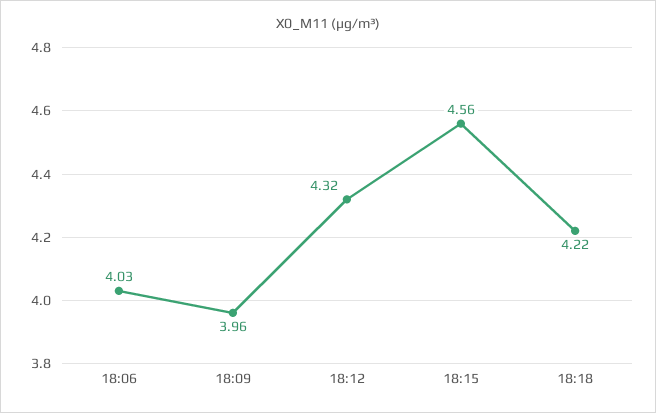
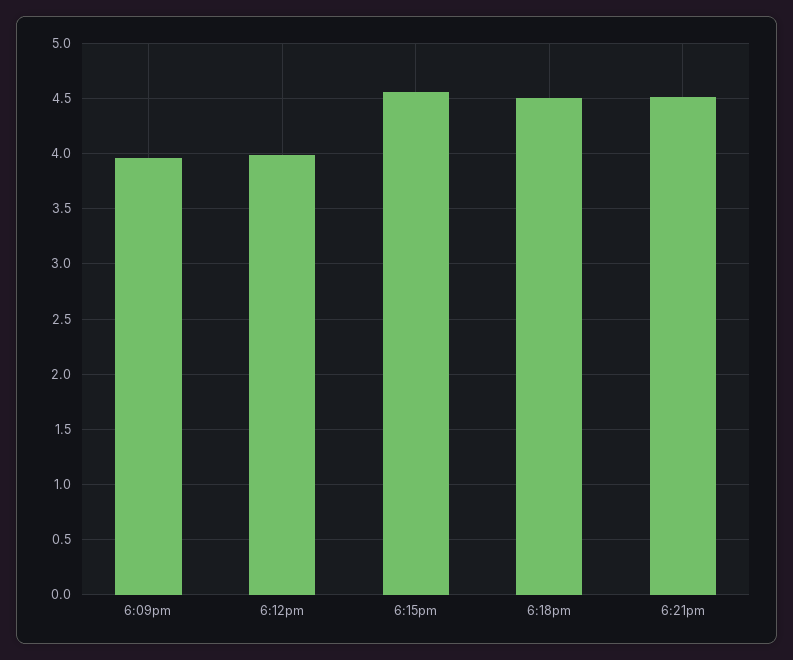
18:06: 4.03 -> none
18:12: 4.32 -> 4
18:18: 4.22 -> 4.5
6:21pm: none -> 4.5

